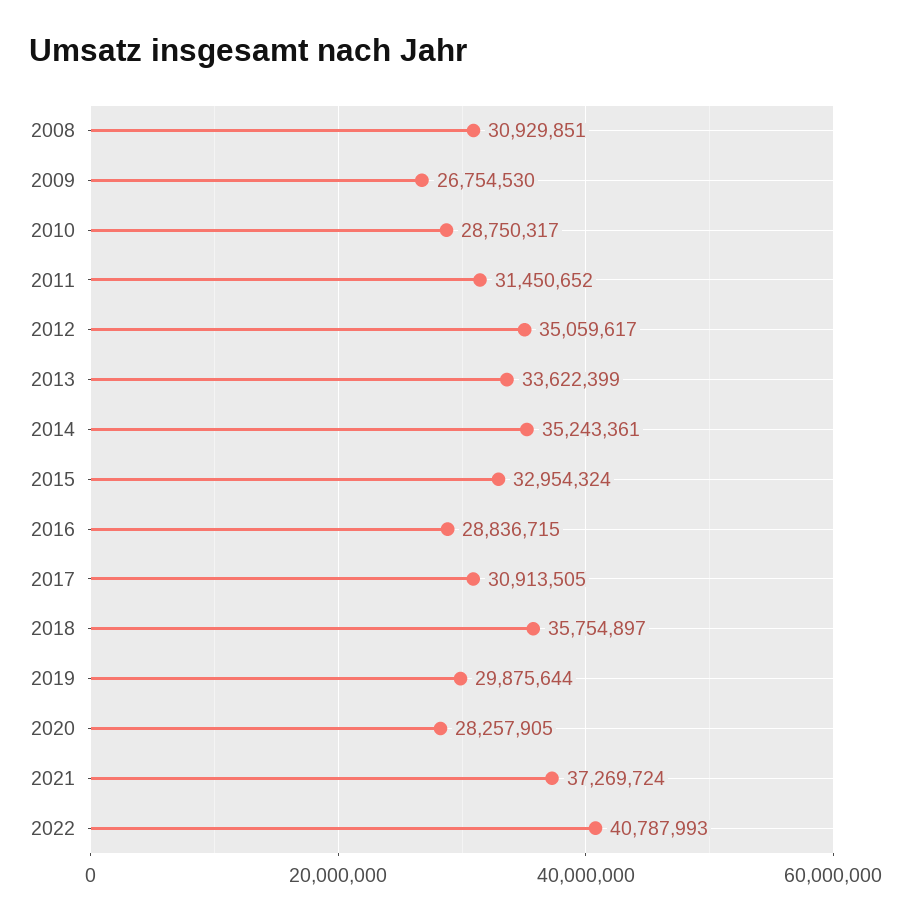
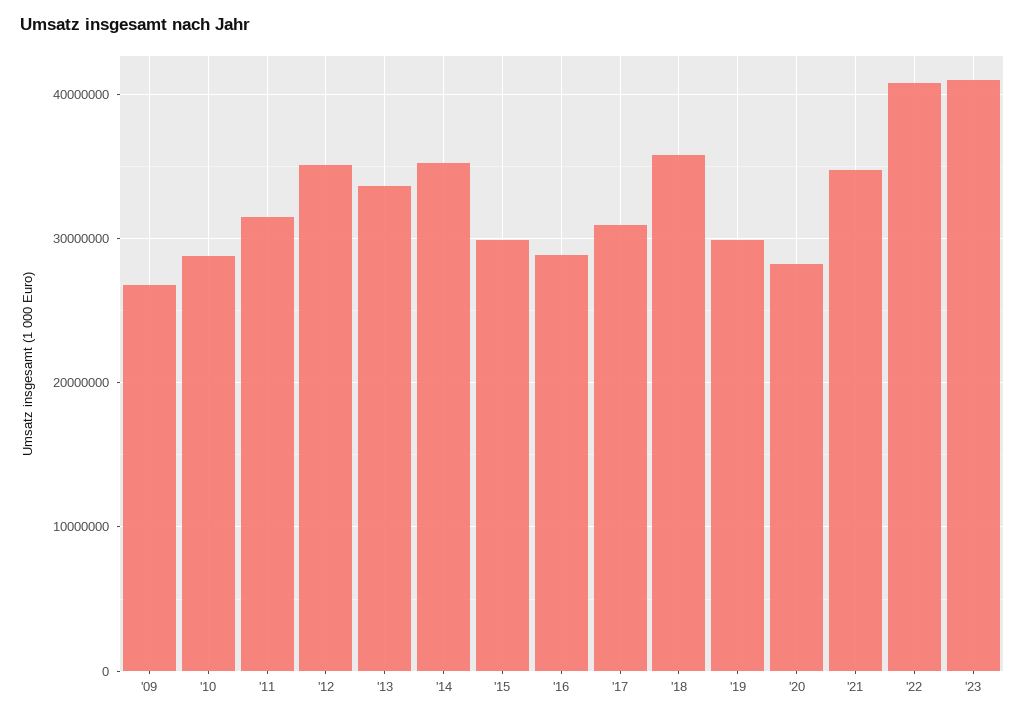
2008: 30929851 -> none
2015: 32954324 -> 30000000
2021: 37269724 -> 35000000
'23: none -> 41000000

